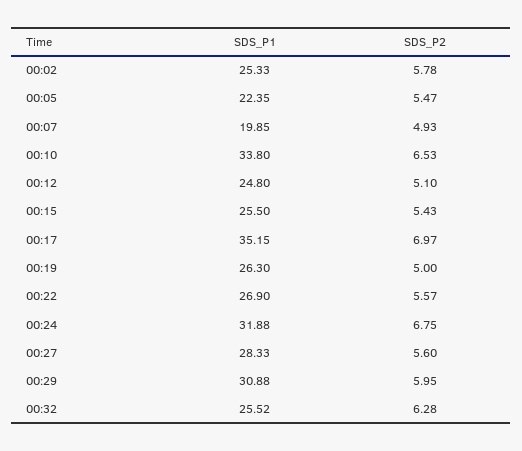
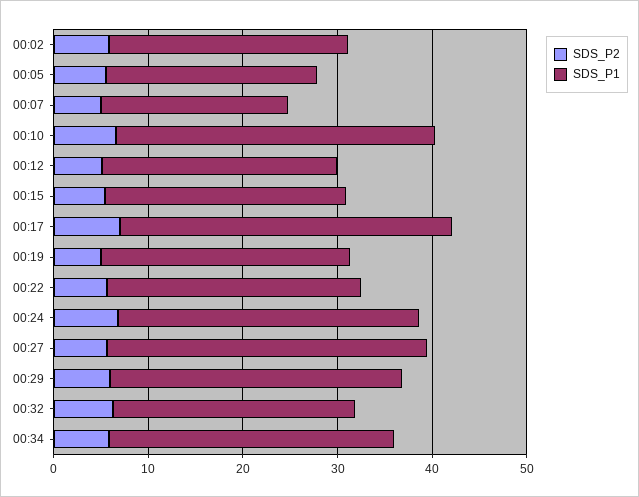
SDS_P1, 00:27: 28.33 -> 34
SDS_P2, 00:34: none -> 6
SDS_P1, 00:34: none -> 30

